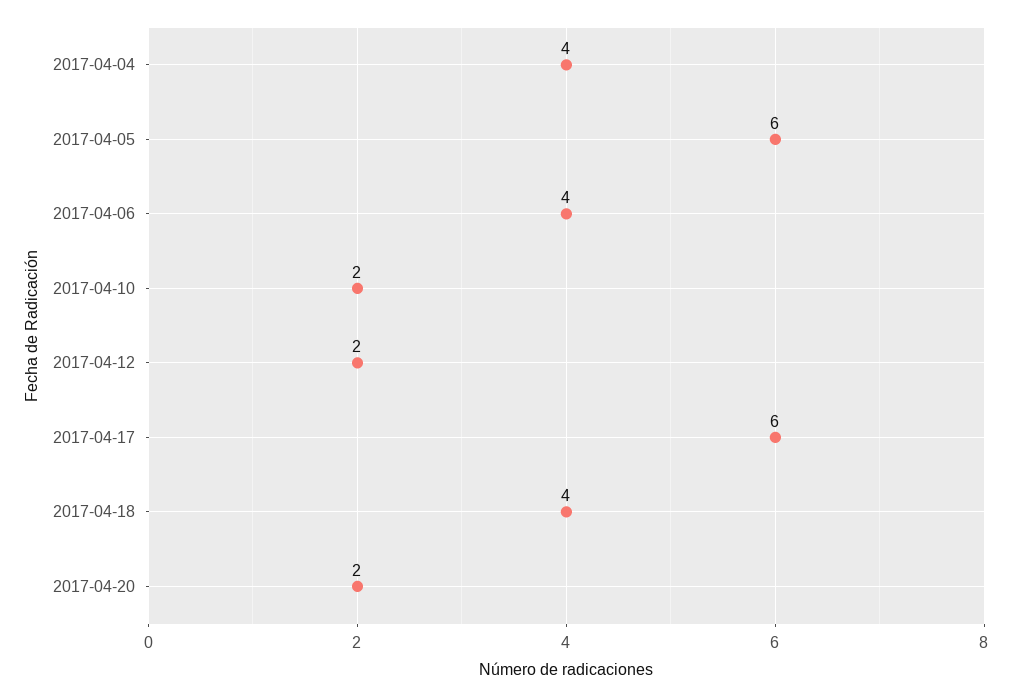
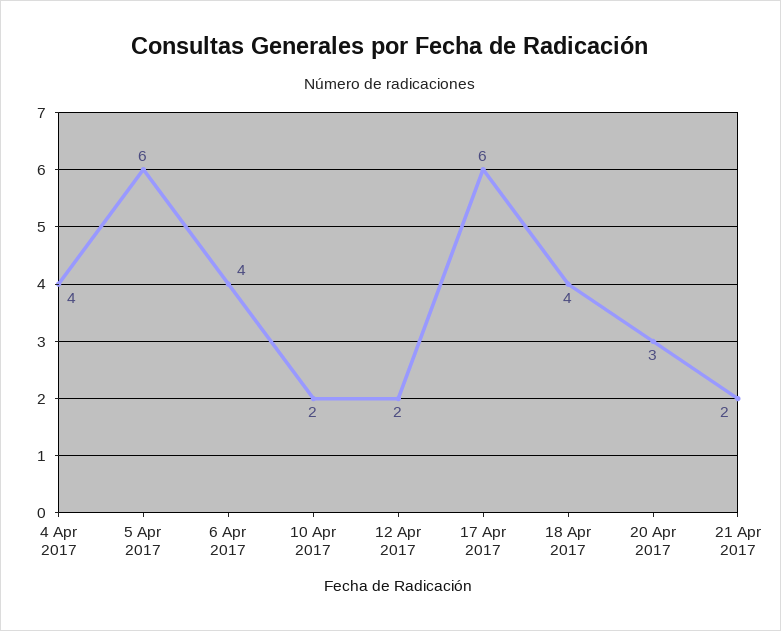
2017-04-20: 2 -> 3
21 Apr 2017: none -> 2

